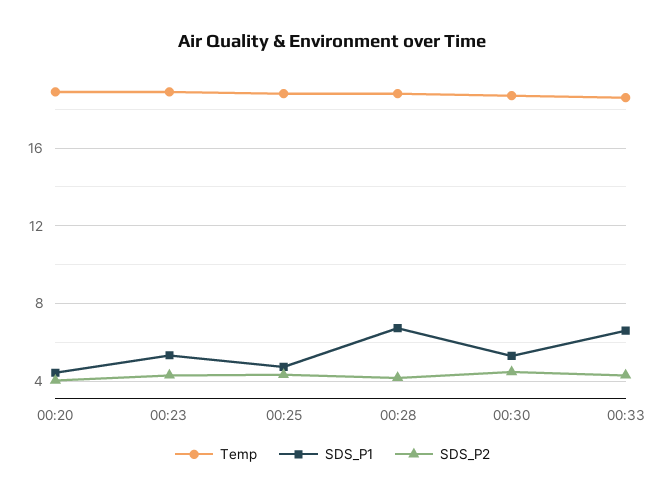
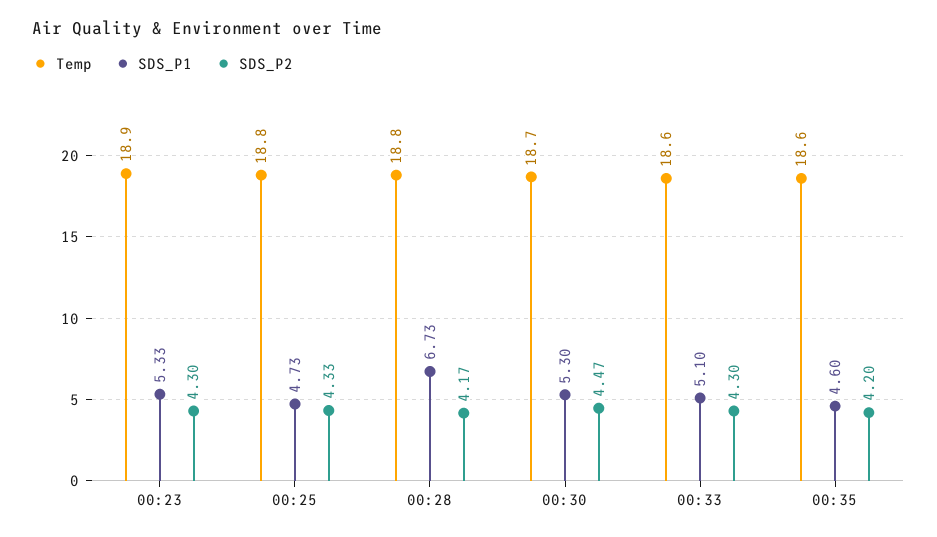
Temp, 00:20: 19 -> none
SDS_P1, 00:20: 4.5 -> none
SDS_P2, 00:20: 4 -> none
SDS_P1, 00:33: 6.5 -> 5.1
Temp, 00:35: none -> 18.6
SDS_P1, 00:35: none -> 4.6
SDS_P2, 00:35: none -> 4.2

